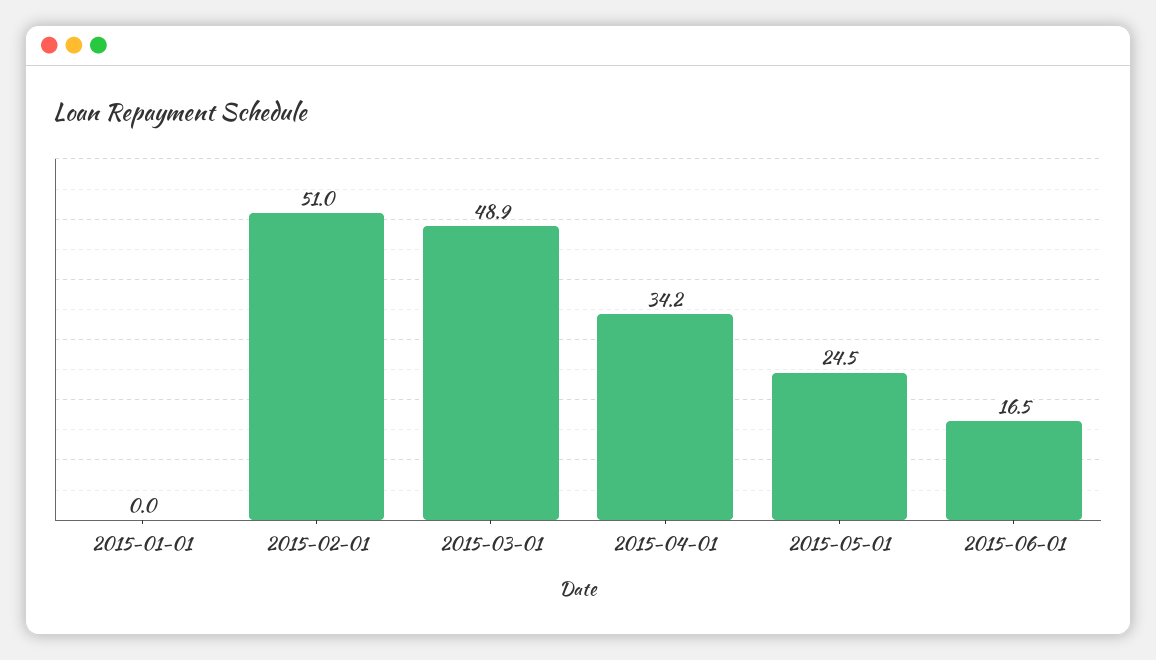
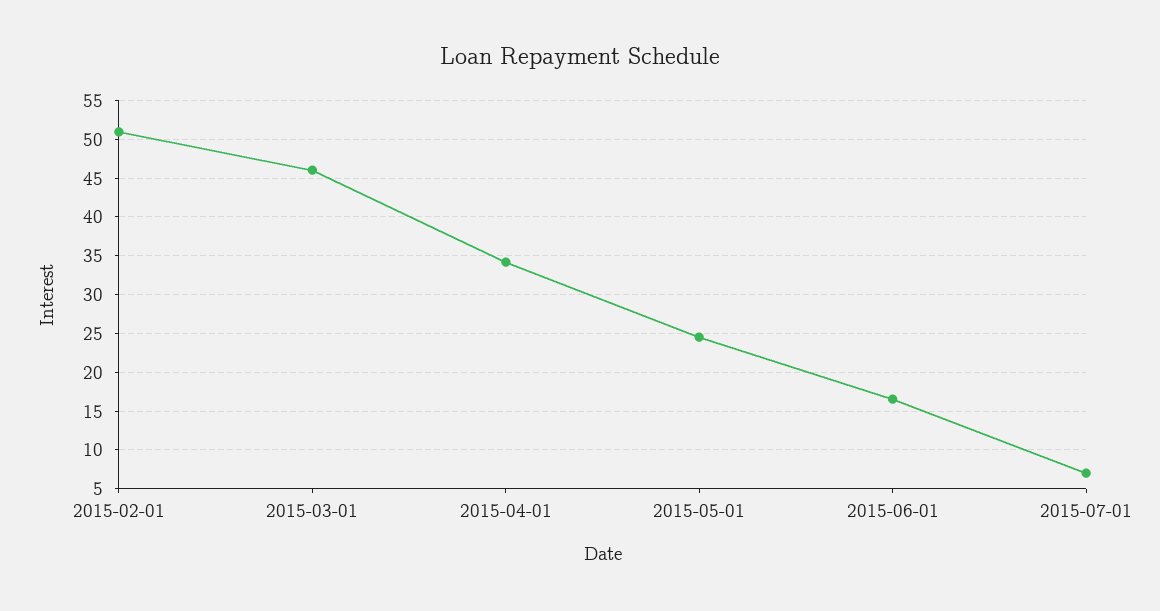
2015-01-01: 0 -> none
2015-03-01: 48.9 -> 46
2015-07-01: none -> 7

